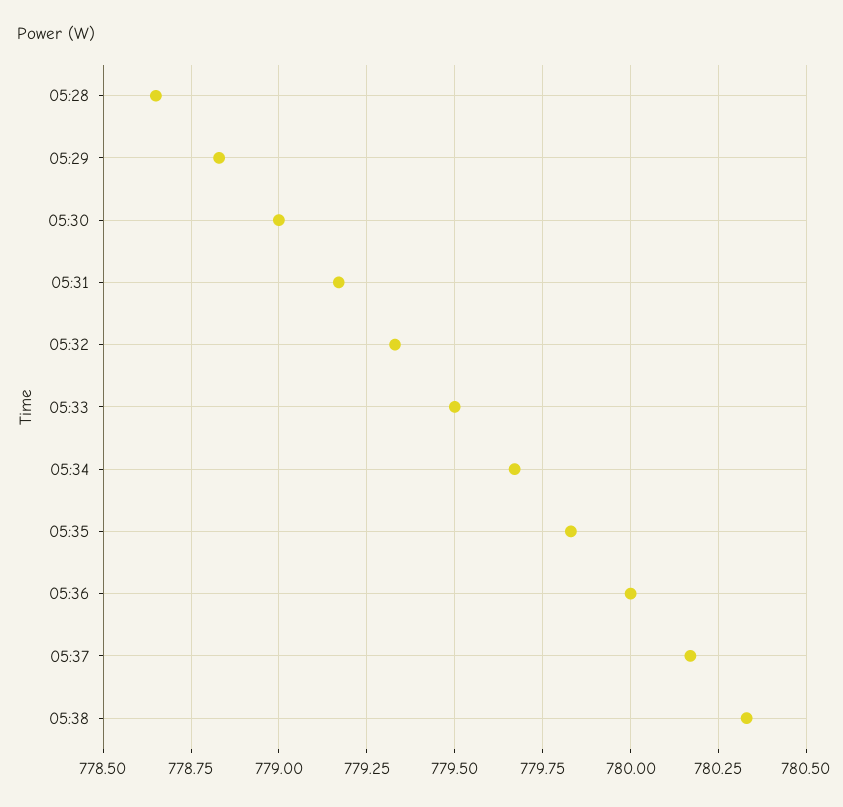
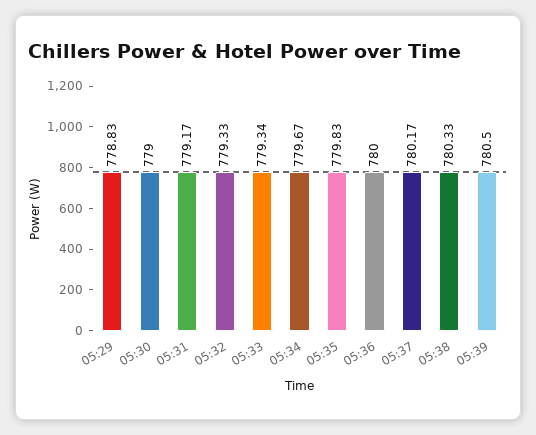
05:28: 778.65 -> none
05:33: 779.5 -> 779.34
05:39: none -> 780.5

